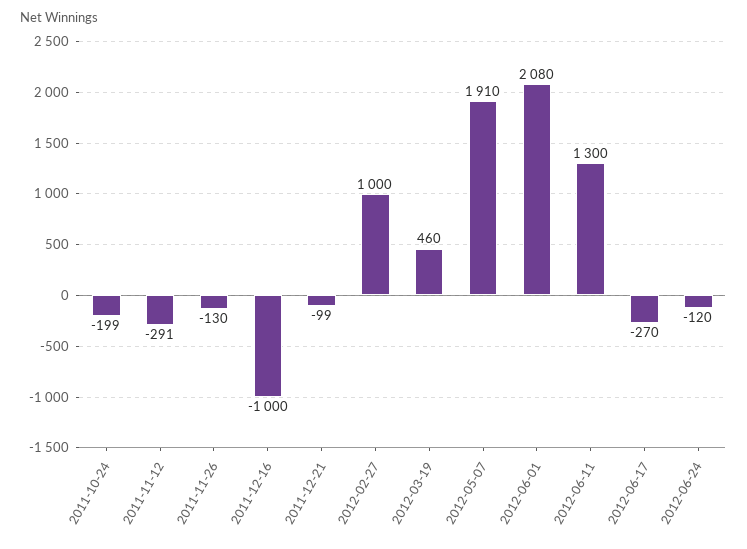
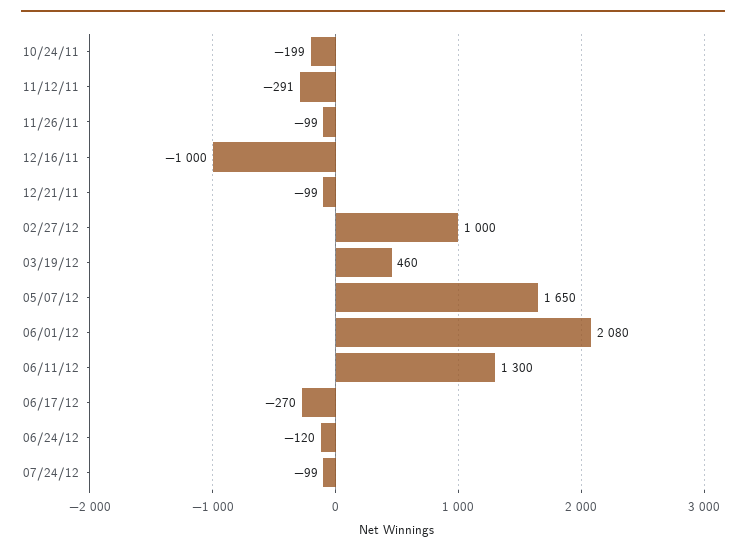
2011-11-26: -130 -> -99
2012-05-07: 1910 -> 1650
07/24/12: none -> -99

